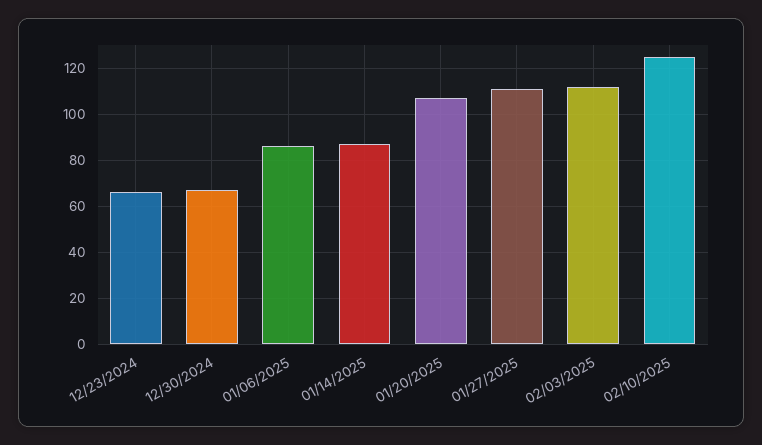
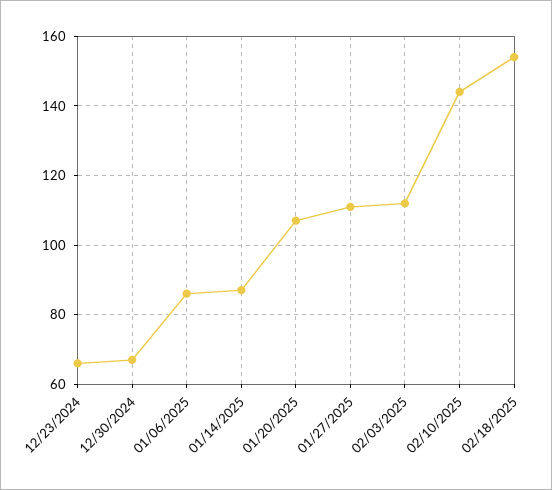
02/10/2025: 125 -> 145
02/18/2025: none -> 155

